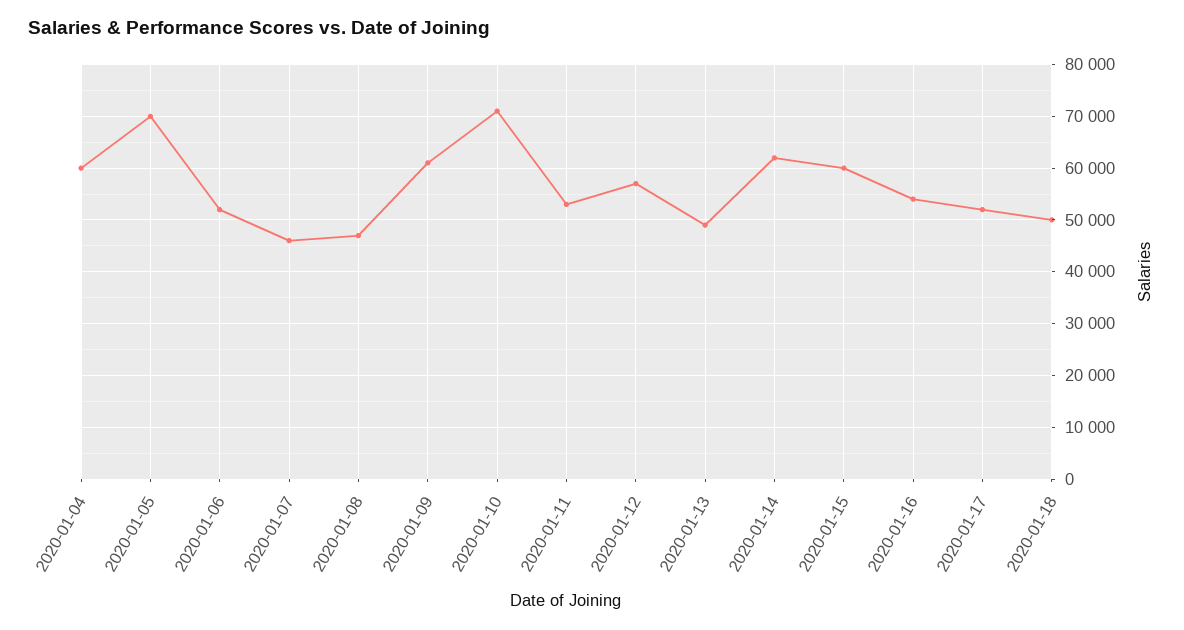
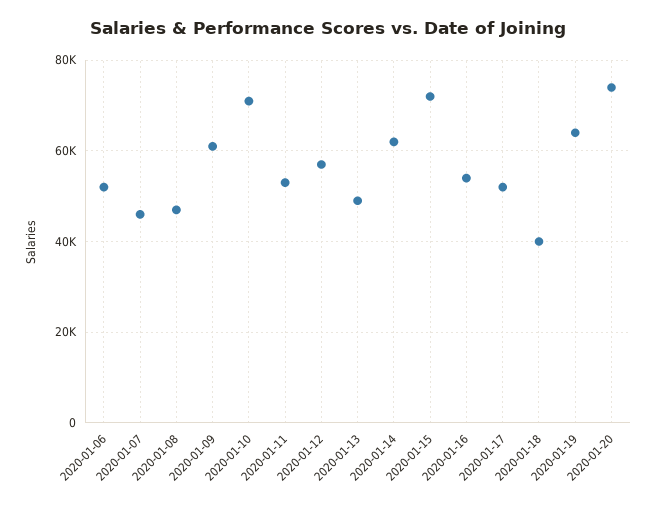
2020-01-04: 60000 -> none
2020-01-05: 70000 -> none
2020-01-15: 60000 -> 72000
2020-01-18: 50000 -> 40000
2020-01-19: none -> 64000
2020-01-20: none -> 74000

